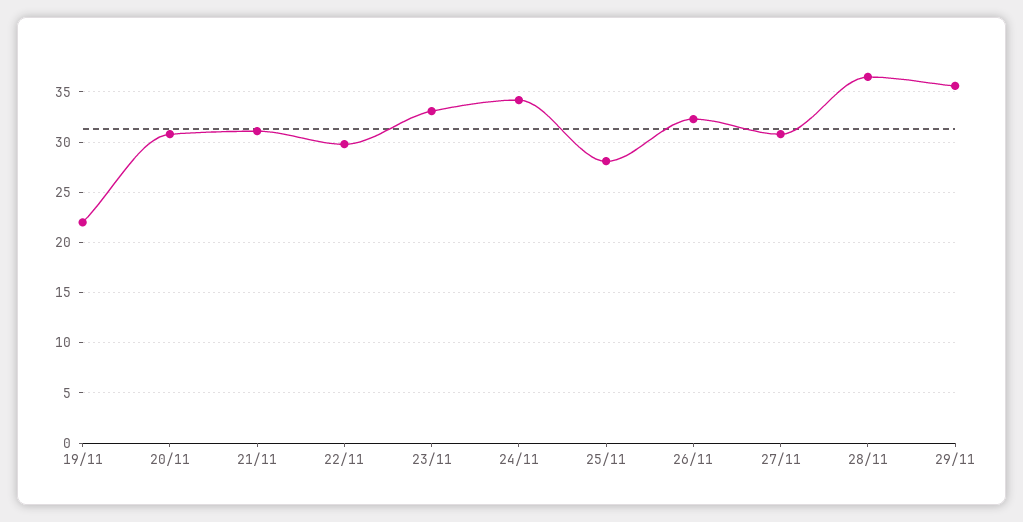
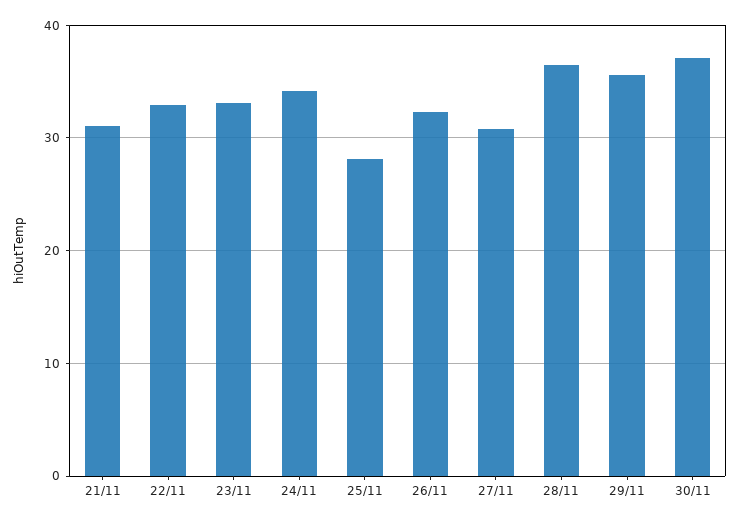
19/11: 22 -> none
20/11: 31 -> none
22/11: 30 -> 33
30/11: none -> 37

